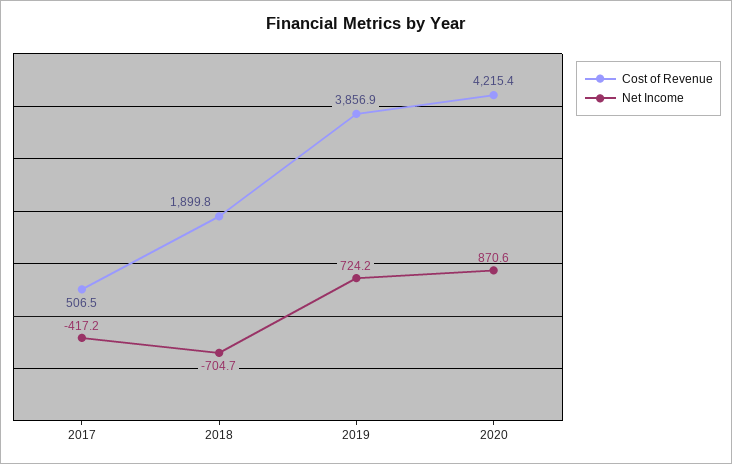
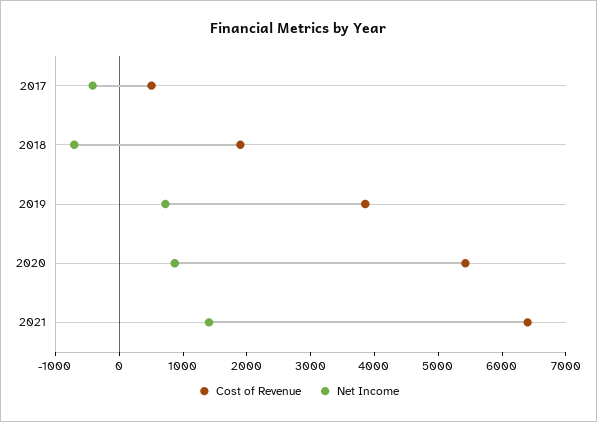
Cost of Revenue, 2020: 4215.4 -> 5400
Cost of Revenue, 2021: none -> 6400
Net Income, 2021: none -> 1400

